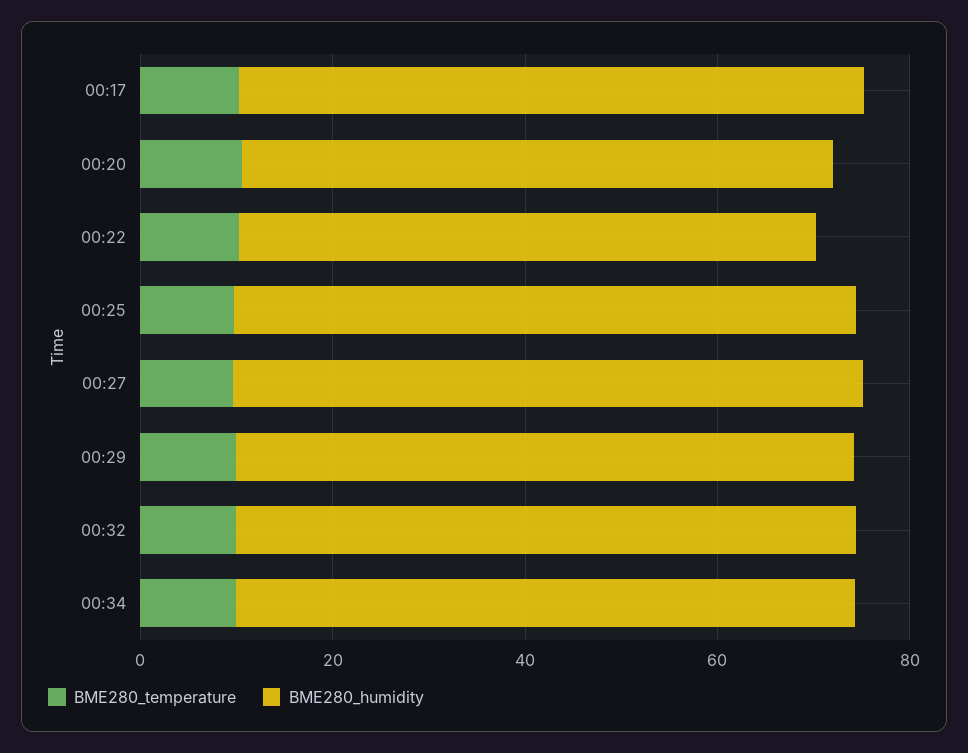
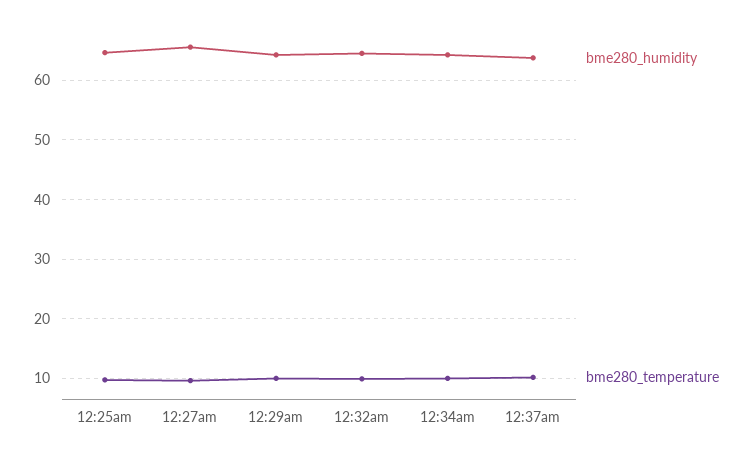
BME280_temperature, 00:17: 10 -> none
BME280_humidity, 00:17: 65 -> none
BME280_temperature, 00:20: 10 -> none
BME280_humidity, 00:20: 60 -> none
BME280_temperature, 00:22: 10 -> none
BME280_humidity, 00:22: 60 -> none
BME280_humidity, 12:37am: none -> 64
BME280_temperature, 12:37am: none -> 10

